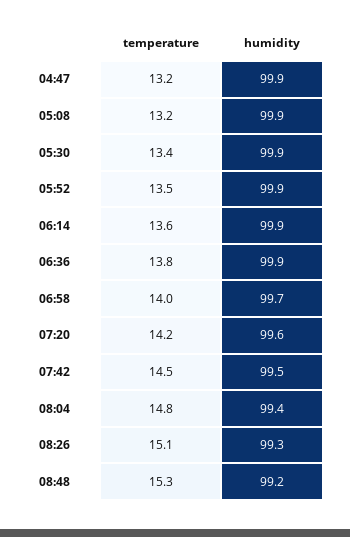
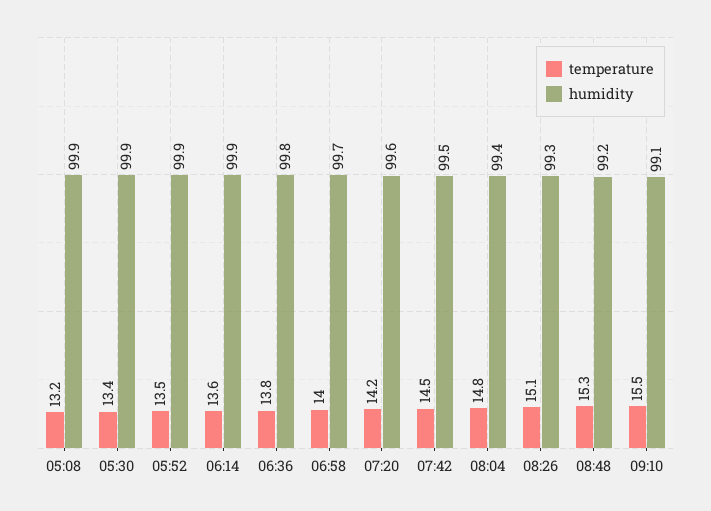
temperature, 04:47: 13.2 -> none
humidity, 04:47: 99.9 -> none
humidity, 06:36: 99.9 -> 99.8
temperature, 09:10: none -> 15.5
humidity, 09:10: none -> 99.1

